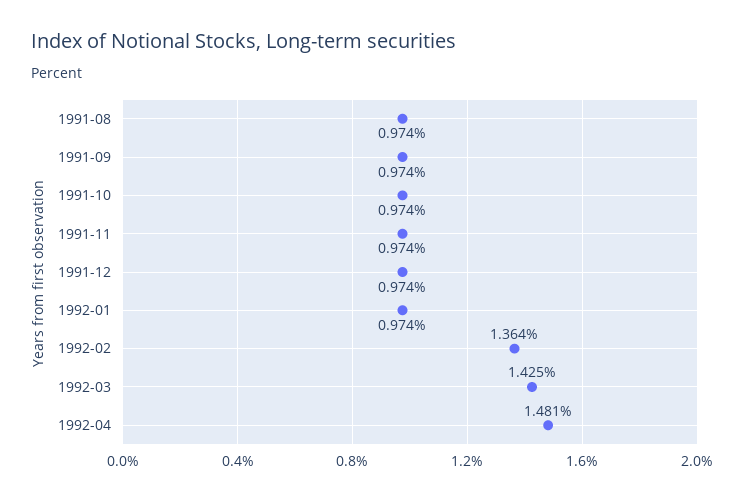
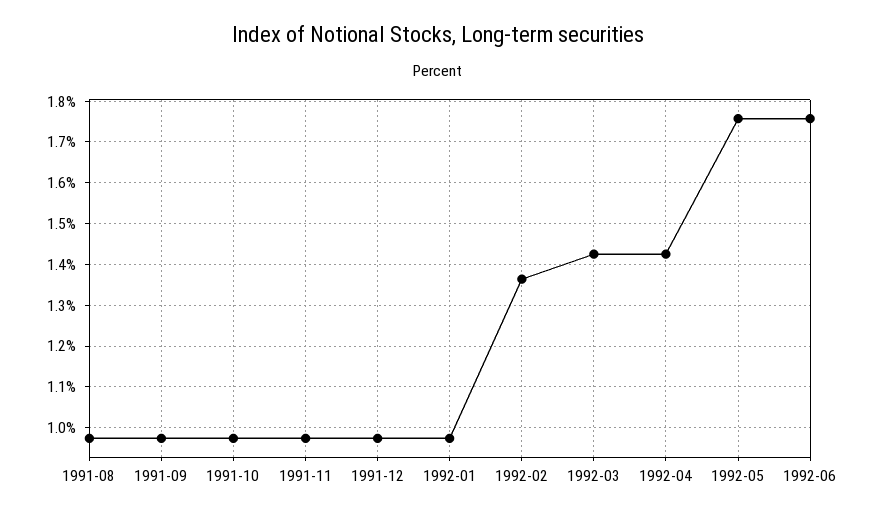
1992-04: 1.481 -> 1.42
1992-05: none -> 1.76
1992-06: none -> 1.76

